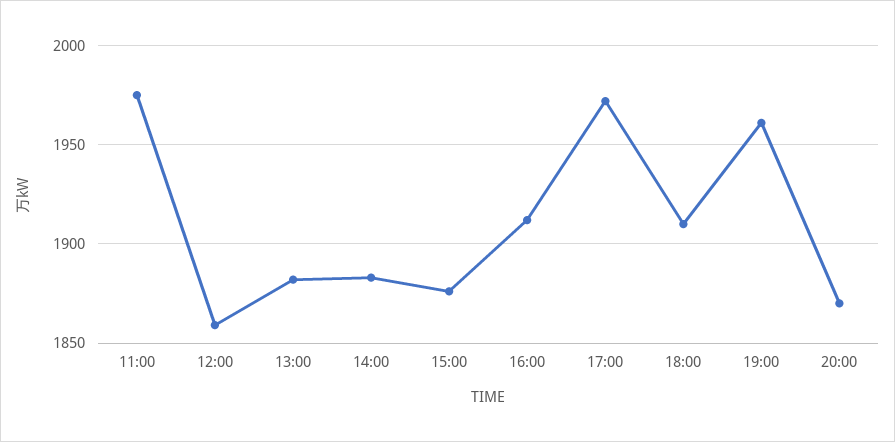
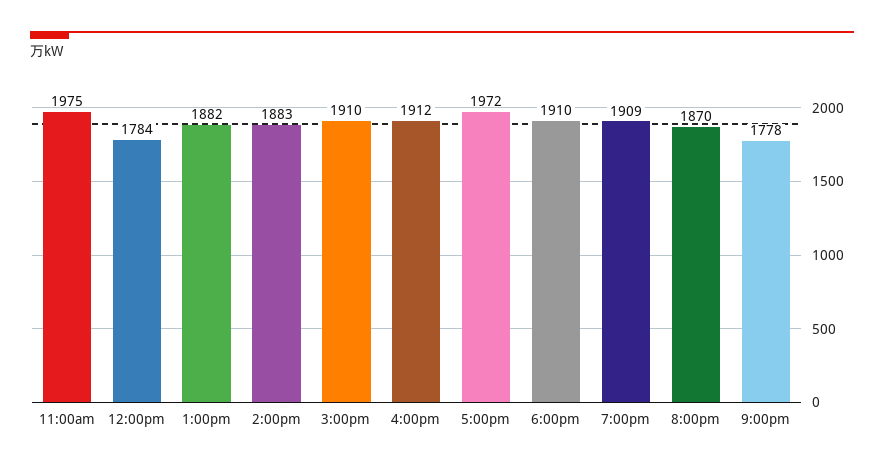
12:00: 1860 -> 1784
15:00: 1875 -> 1910
19:00: 1960 -> 1909
9:00pm: none -> 1778

